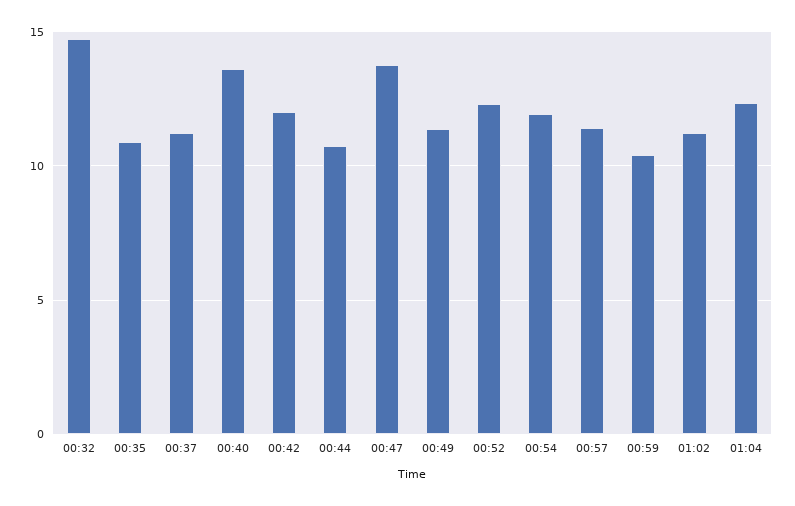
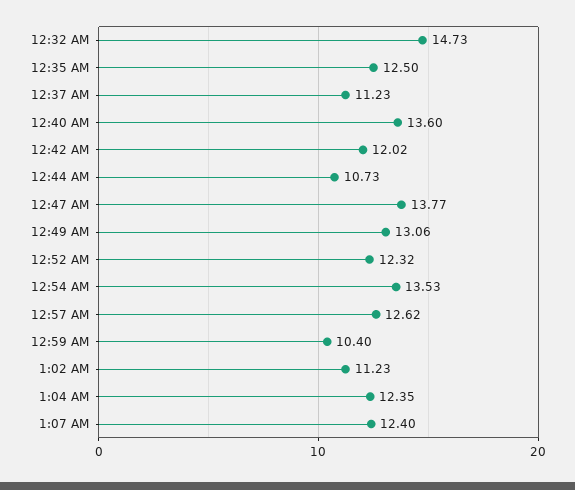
00:35: 11 -> 12.5
00:49: 11.5 -> 13.06
00:54: 12 -> 13.53
00:57: 11.5 -> 12.62
1:07 AM: none -> 12.4

